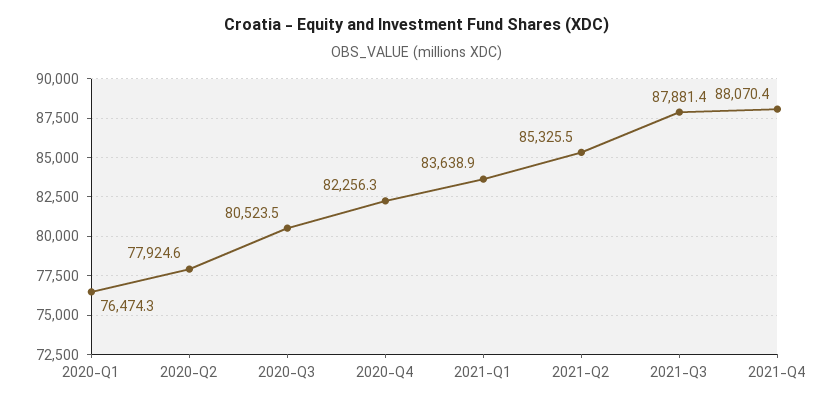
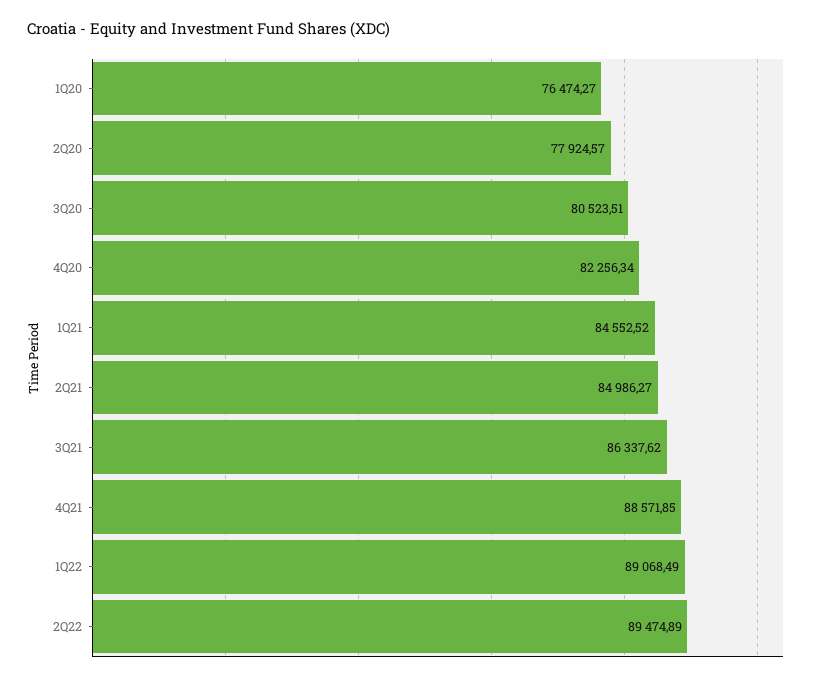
2021-Q1: 83638.9 -> 84552.52
2021-Q2: 85325.5 -> 84986.27
2021-Q3: 87881.4 -> 86337.62
2021-Q4: 88070.4 -> 88571.85
1Q22: none -> 89068.49
2Q22: none -> 89474.89

